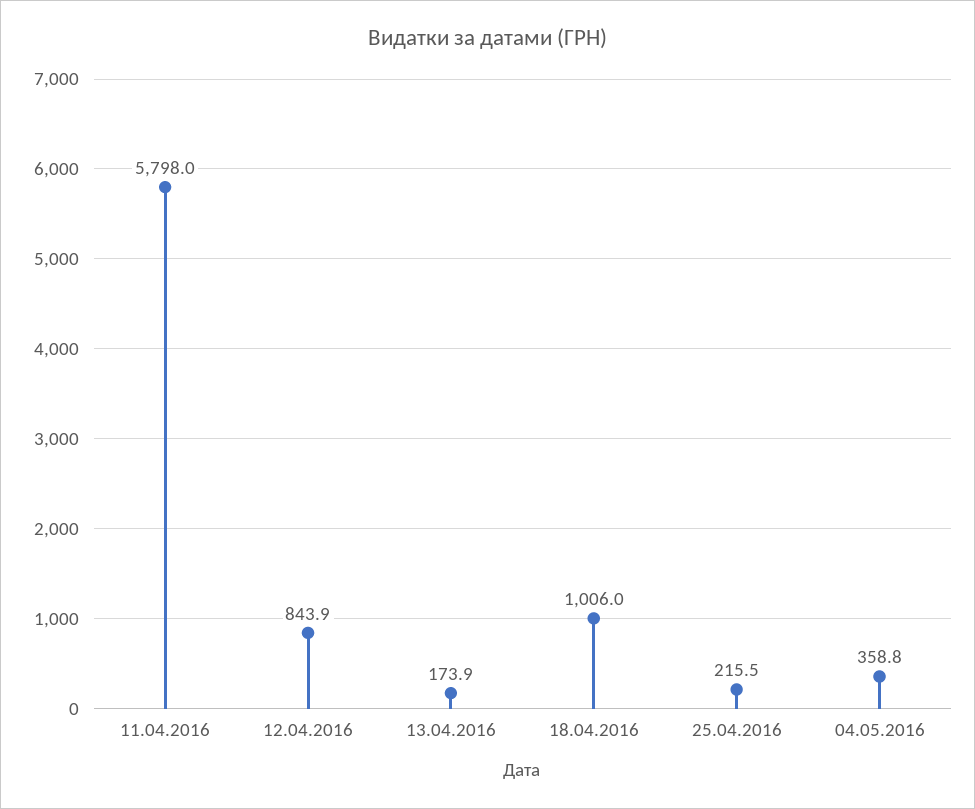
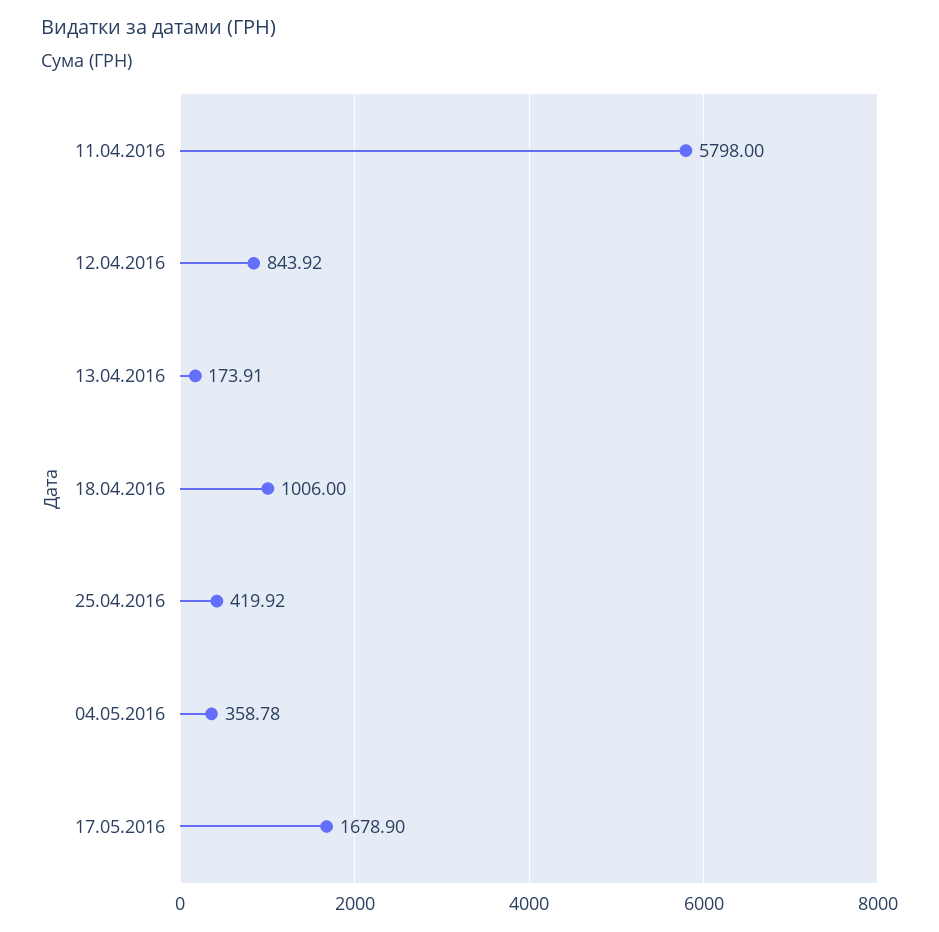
25.04.2016: 215.5 -> 419.92
17.05.2016: none -> 1678.9

